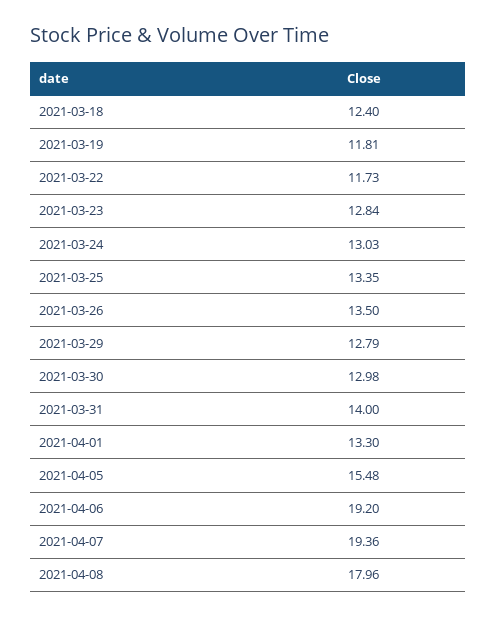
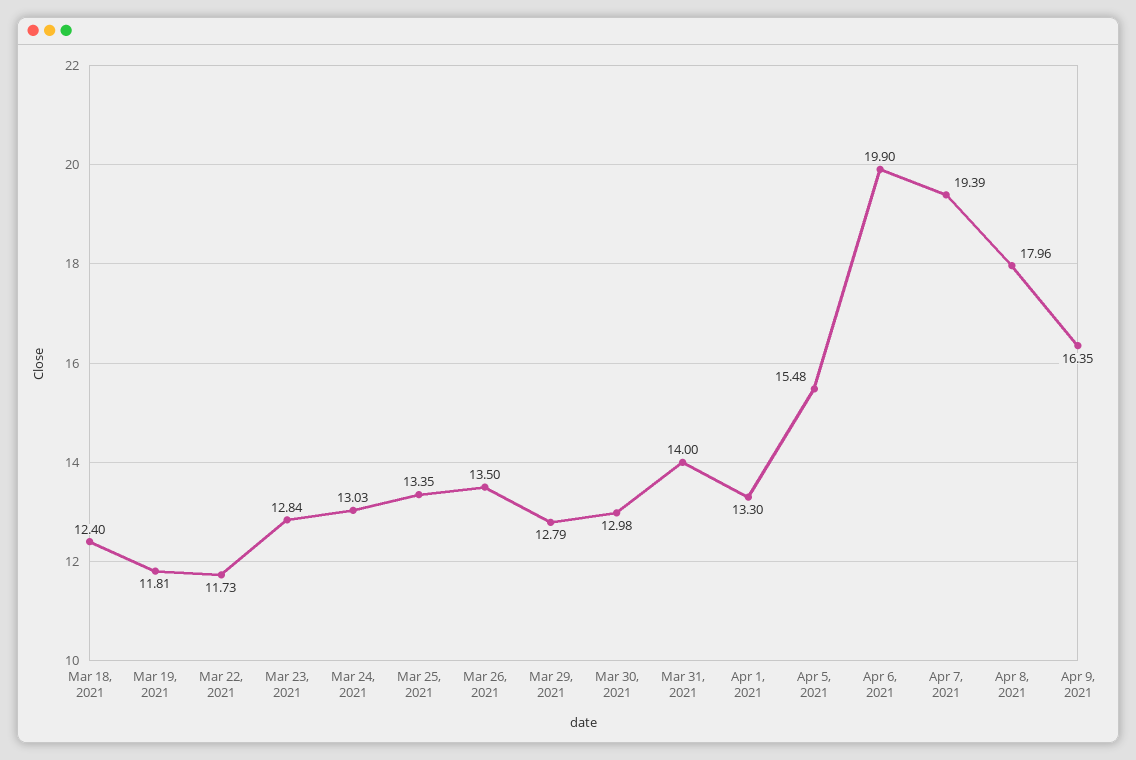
2021-04-06: 19.2 -> 19.9
2021-04-07: 19.36 -> 19.39
Apr 9, 2021: none -> 16.35

